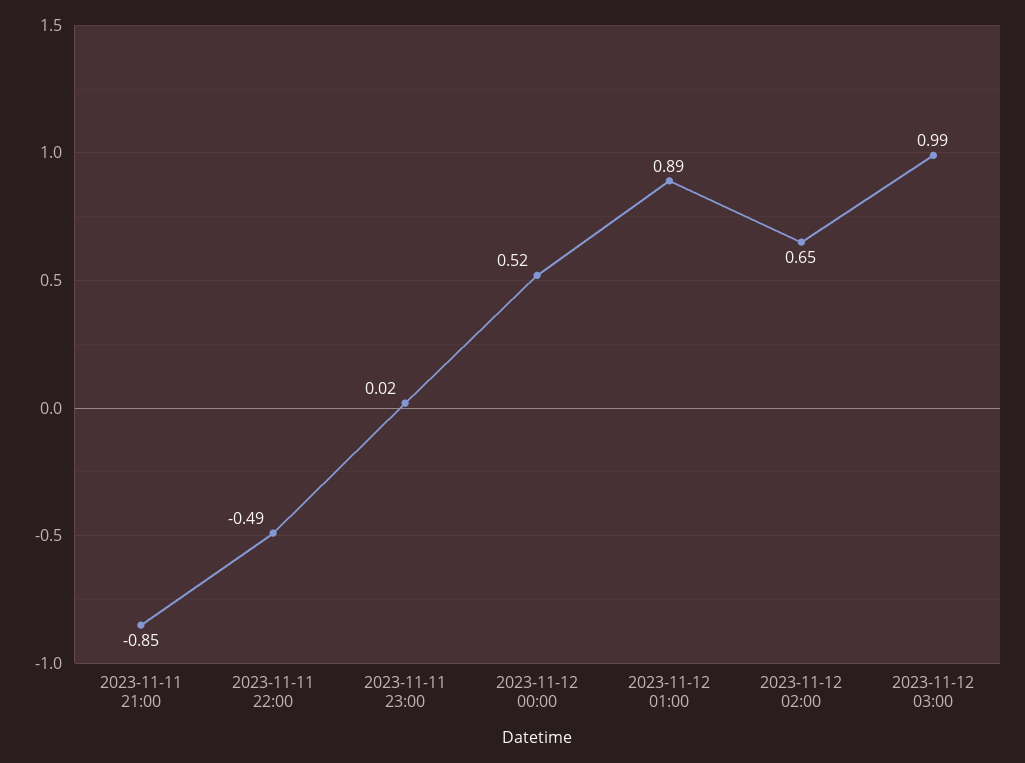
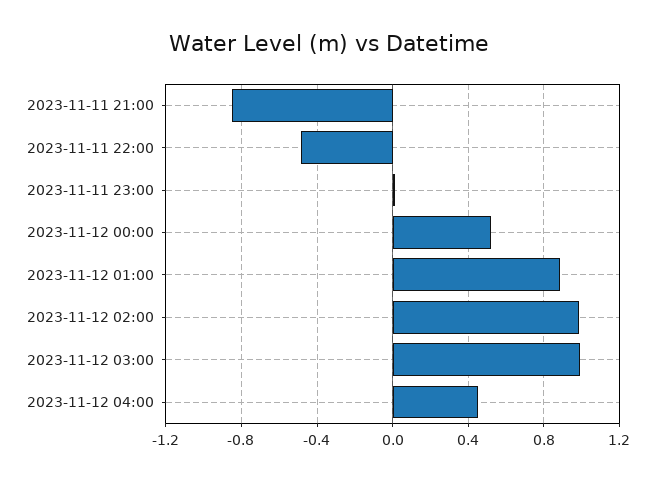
2023-11-12 02:00: 0.65 -> 1
2023-11-12 04:00: none -> 0.45

